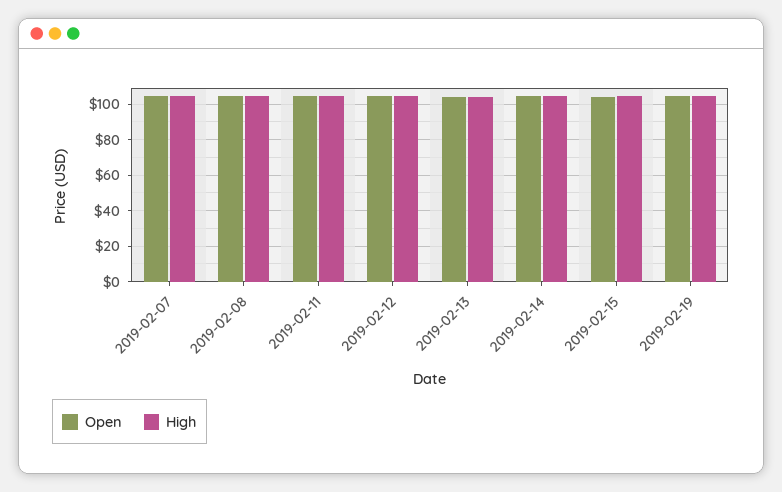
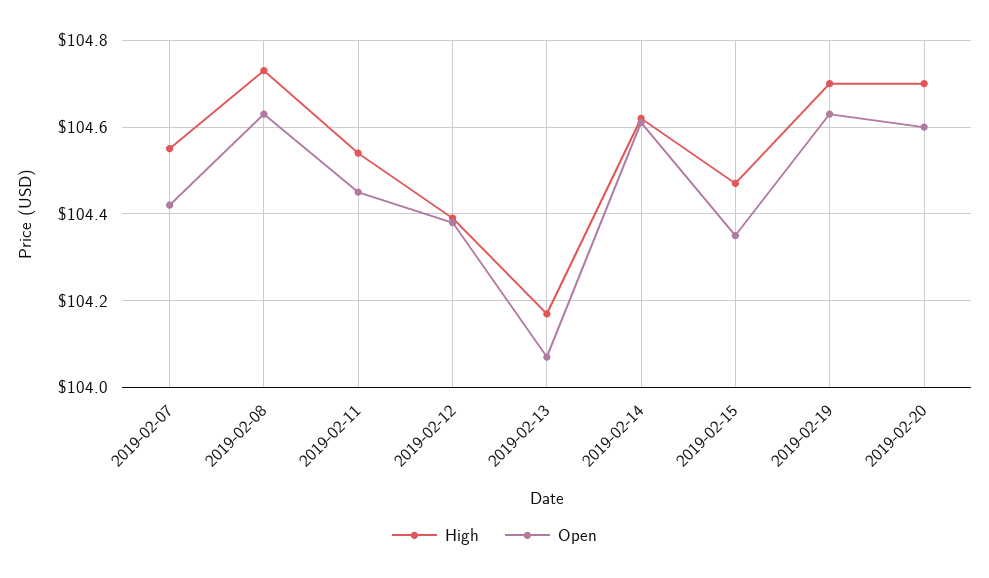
High, 2019-02-20: none -> 104.7
Open, 2019-02-20: none -> 104.6

